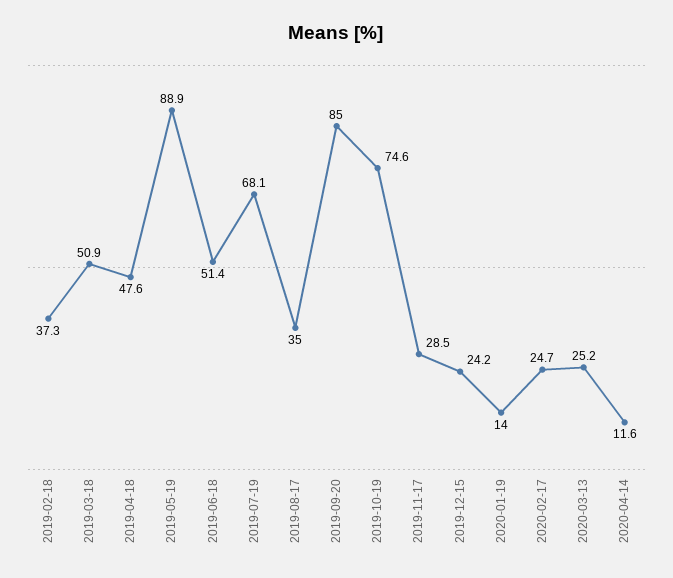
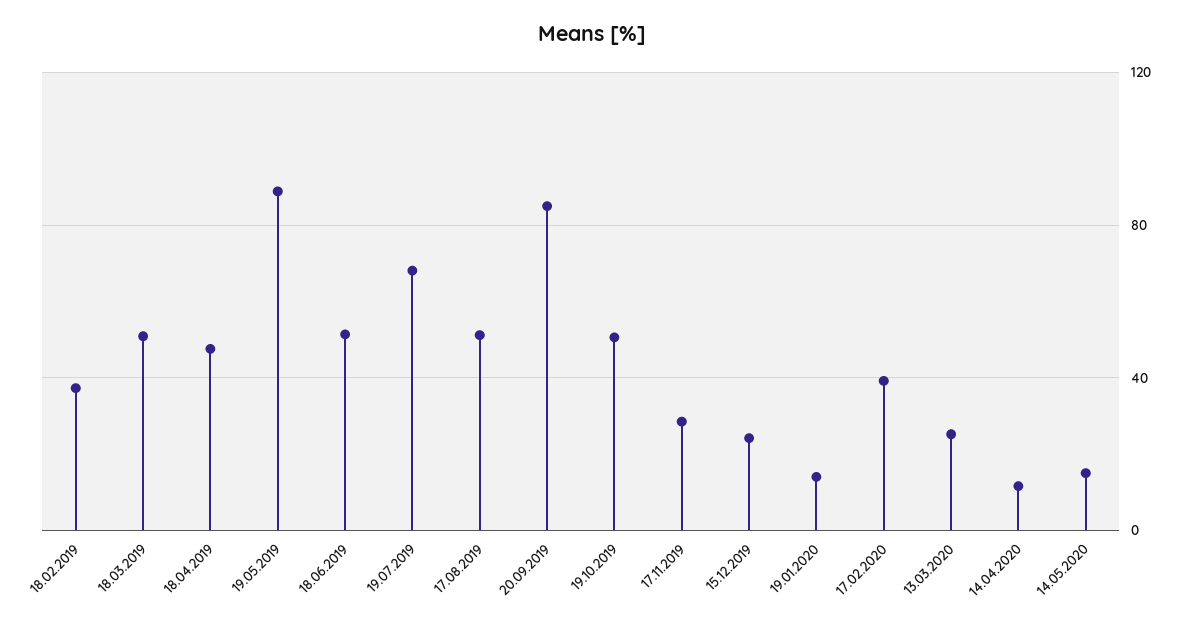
2019-08-17: 35 -> 50
2019-10-19: 74.6 -> 50
2020-02-17: 24.7 -> 40
14.05.2020: none -> 15

